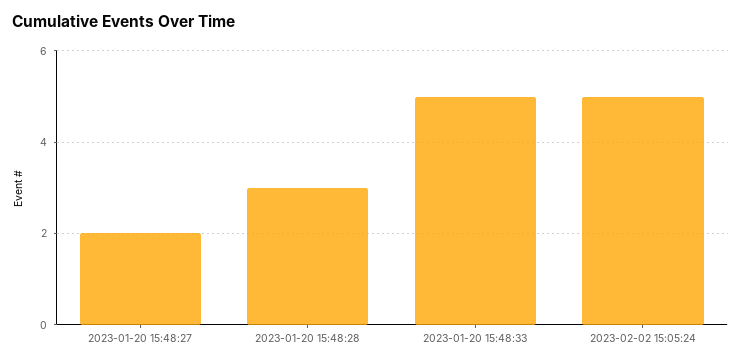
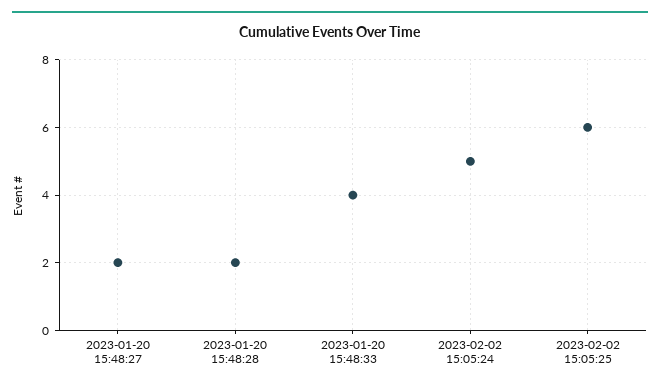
2023-01-20 15:48:28: 3 -> 2
2023-01-20 15:48:33: 5 -> 4
2023-02-02 15:05:25: none -> 6

